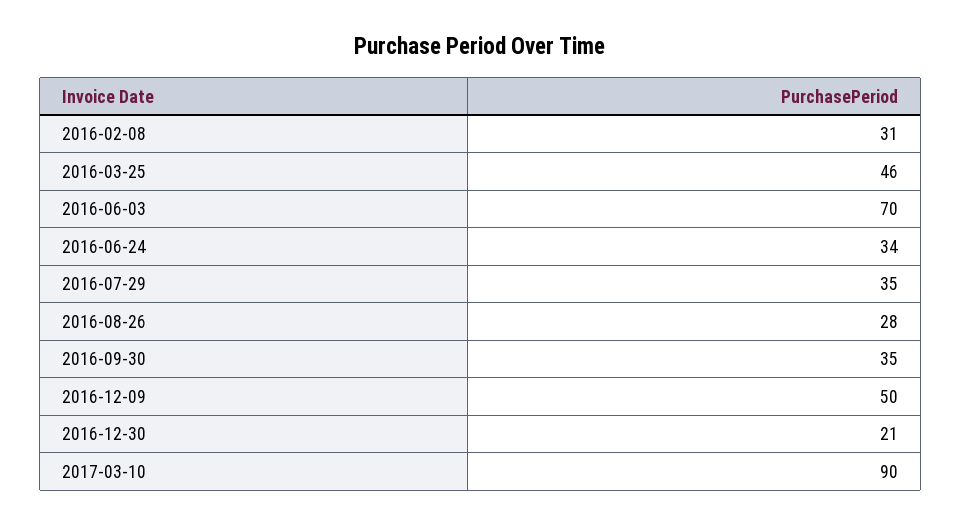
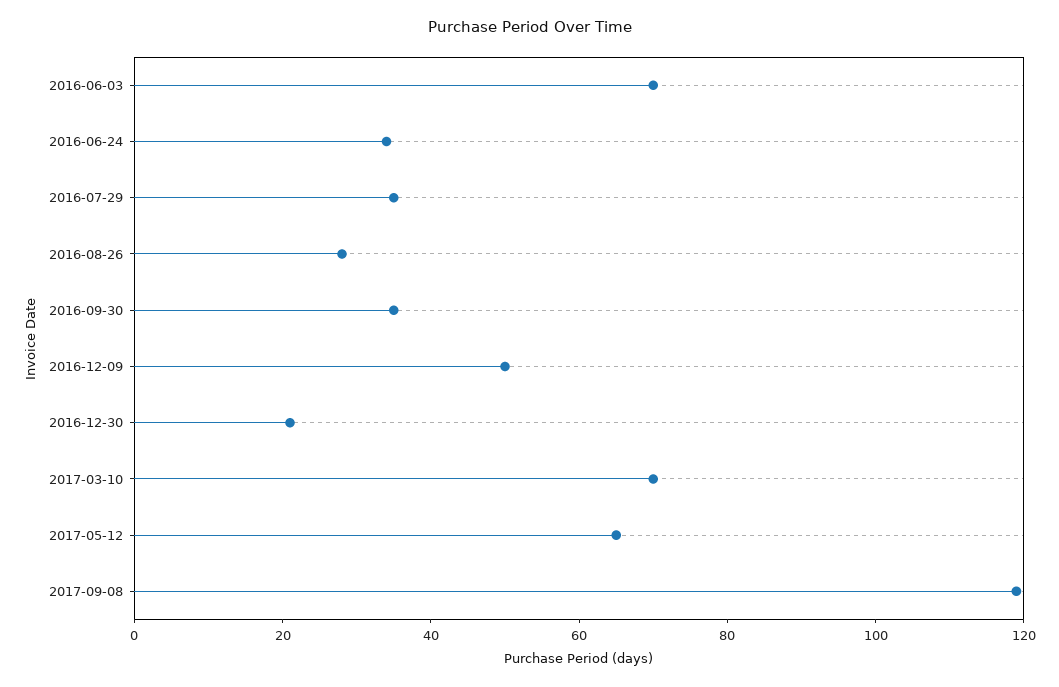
2016-02-08: 31 -> none
2016-03-25: 46 -> none
2017-03-10: 90 -> 70
2017-05-12: none -> 65
2017-09-08: none -> 120

